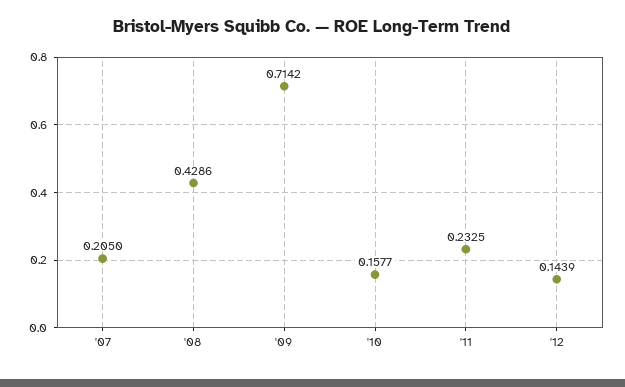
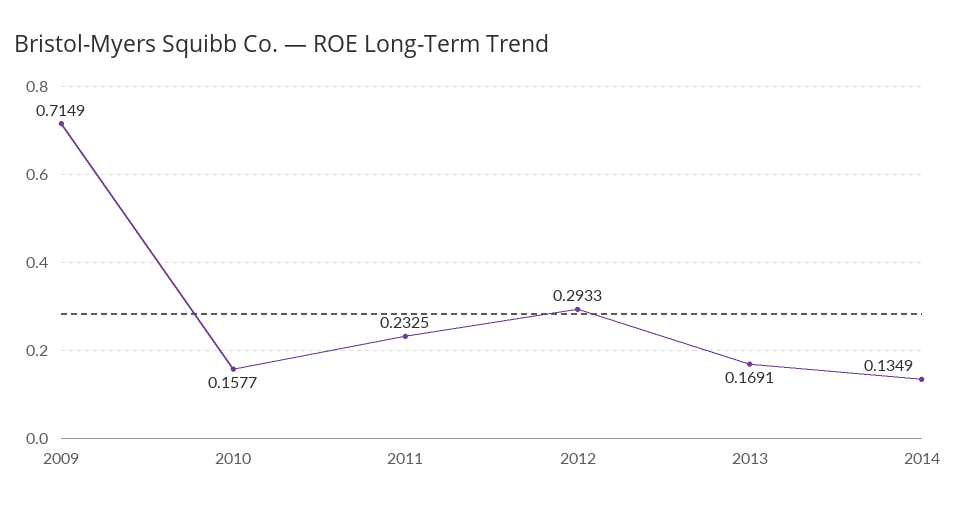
'07: 0.205 -> none
'08: 0.4286 -> none
'09: 0.7142 -> 0.7149
'12: 0.1439 -> 0.2933
2013: none -> 0.1691
2014: none -> 0.1349

